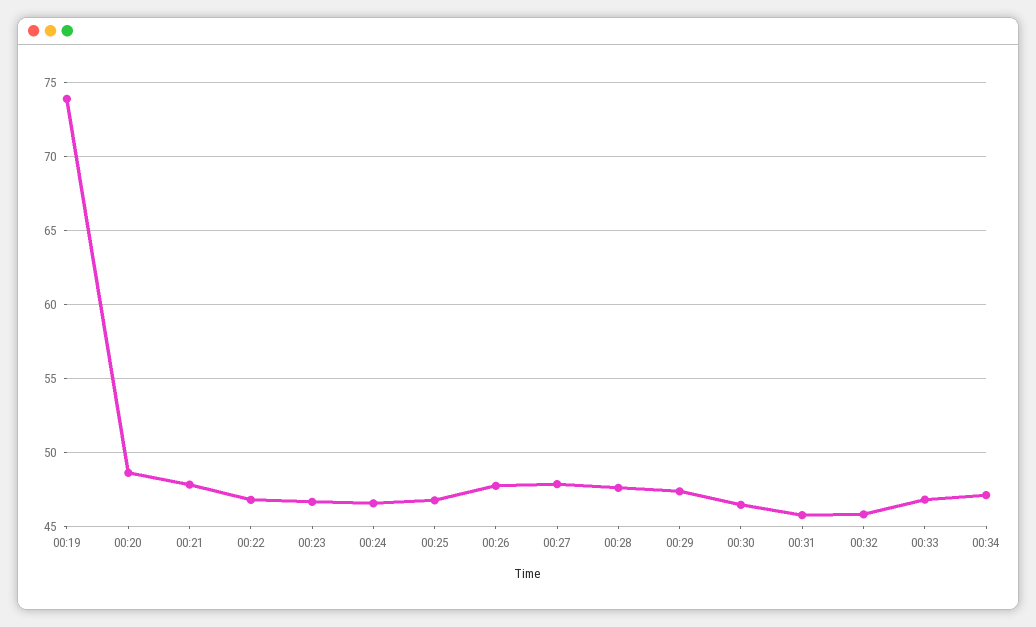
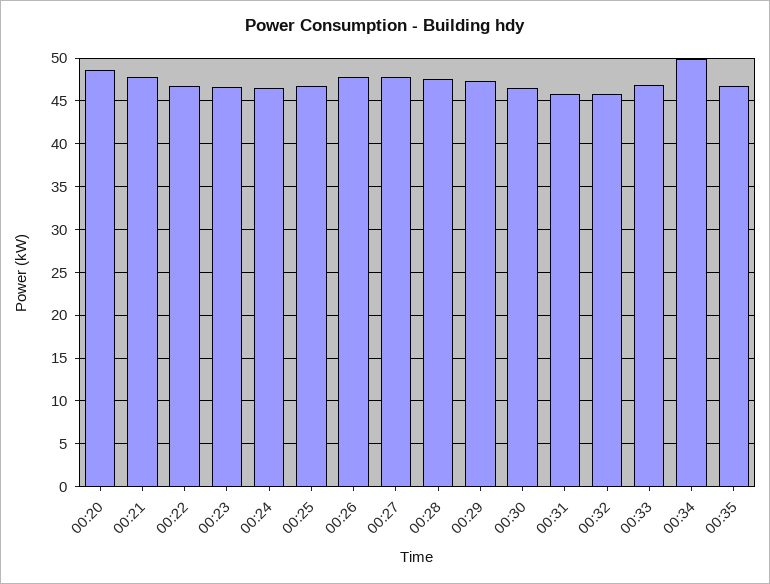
00:19: 74 -> none
00:34: 47 -> 50
00:35: none -> 47

